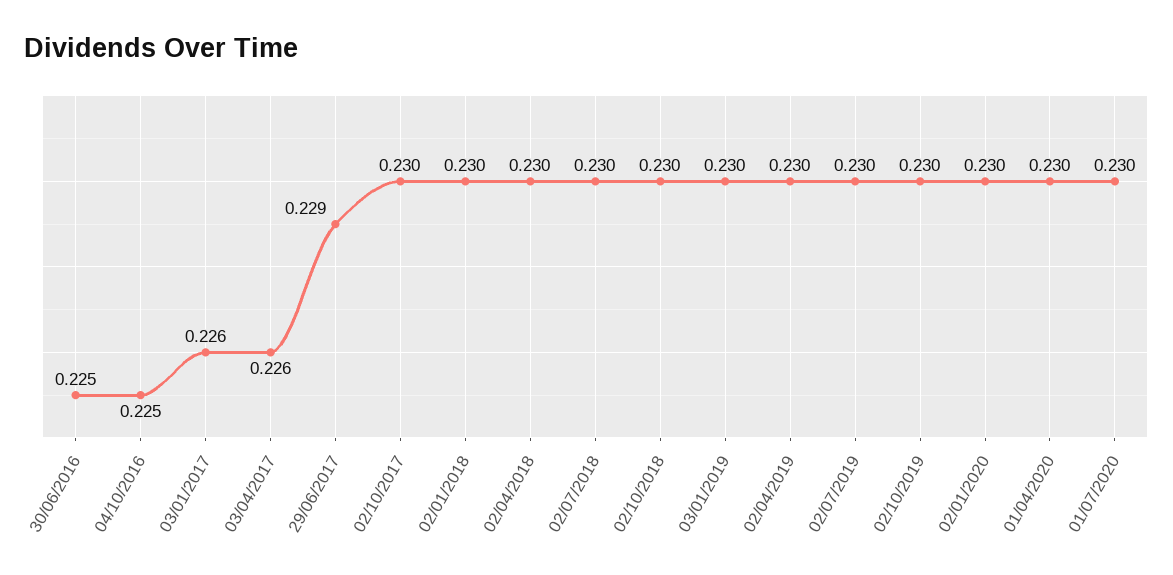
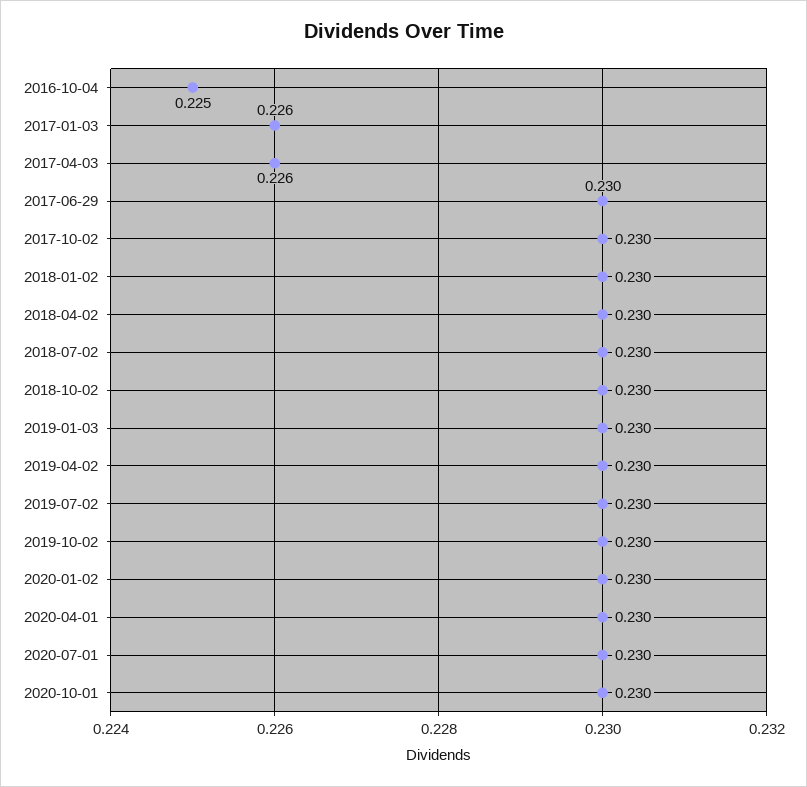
30/06/2016: 0.225 -> none
29/06/2017: 0.229 -> 0.23
2020-10-01: none -> 0.23

